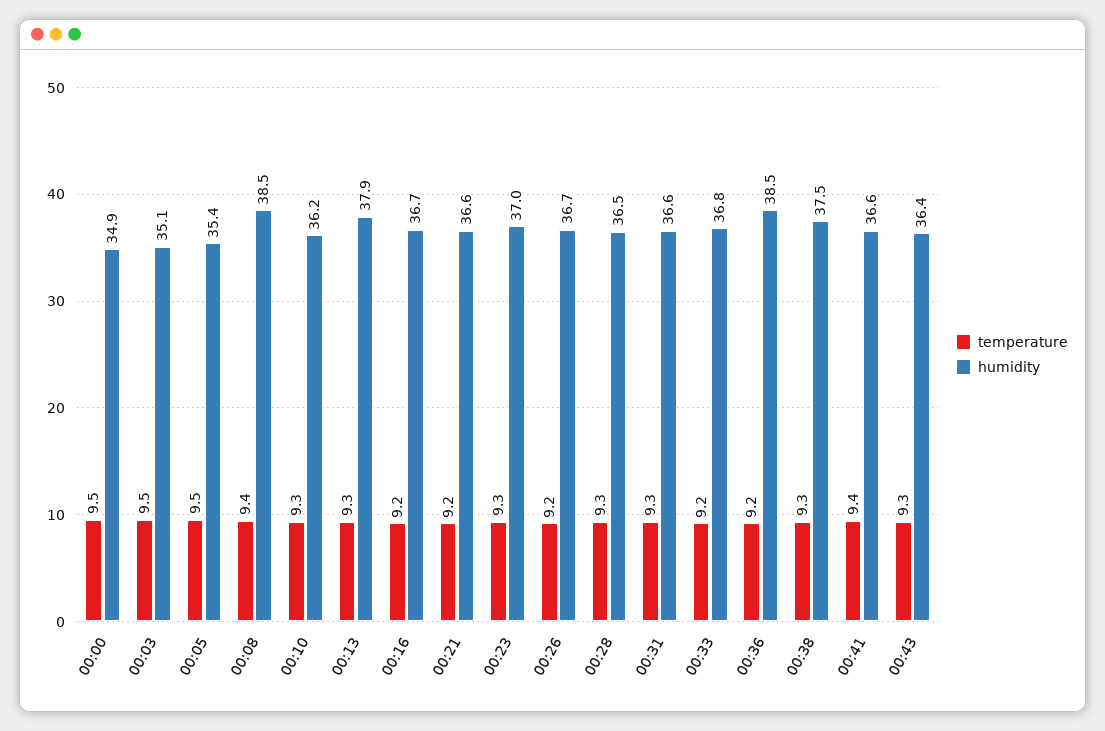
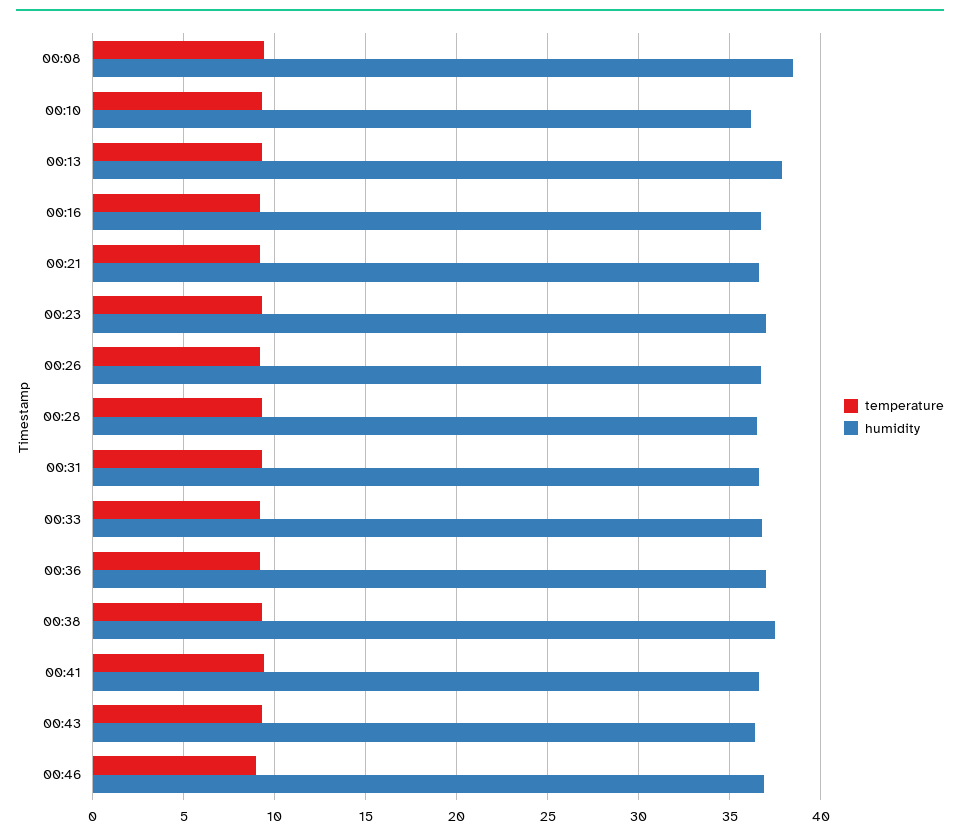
temperature, 00:00: 9.5 -> none
humidity, 00:00: 34.9 -> none
temperature, 00:03: 9.5 -> none
humidity, 00:03: 35.1 -> none
temperature, 00:05: 9.5 -> none
humidity, 00:05: 35.4 -> none
humidity, 00:36: 38.5 -> 37
temperature, 00:46: none -> 9
humidity, 00:46: none -> 37

